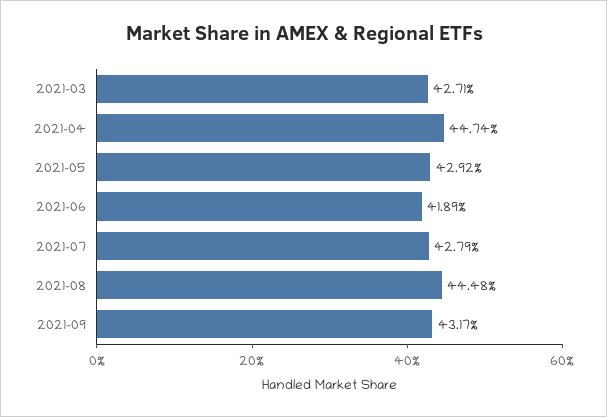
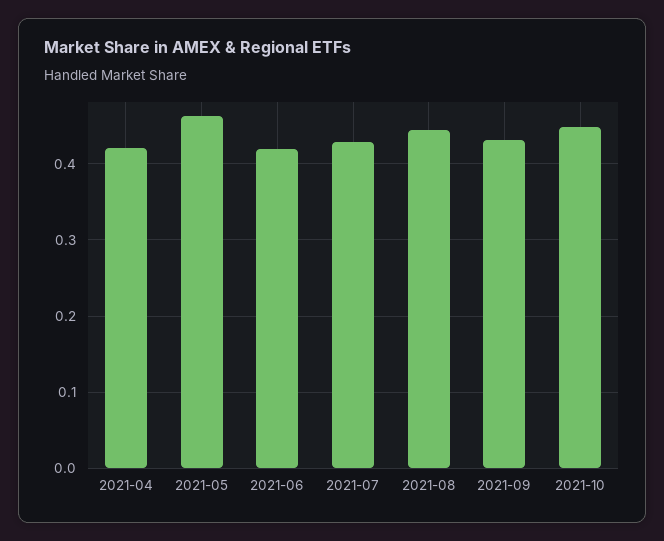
2021-03: 0.4271 -> none
2021-04: 0.4474 -> 0.42
2021-05: 0.4292 -> 0.46
2021-10: none -> 0.45

